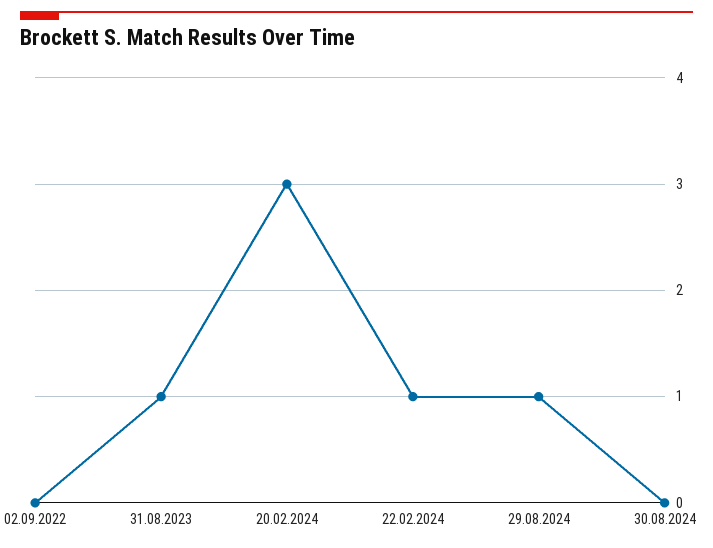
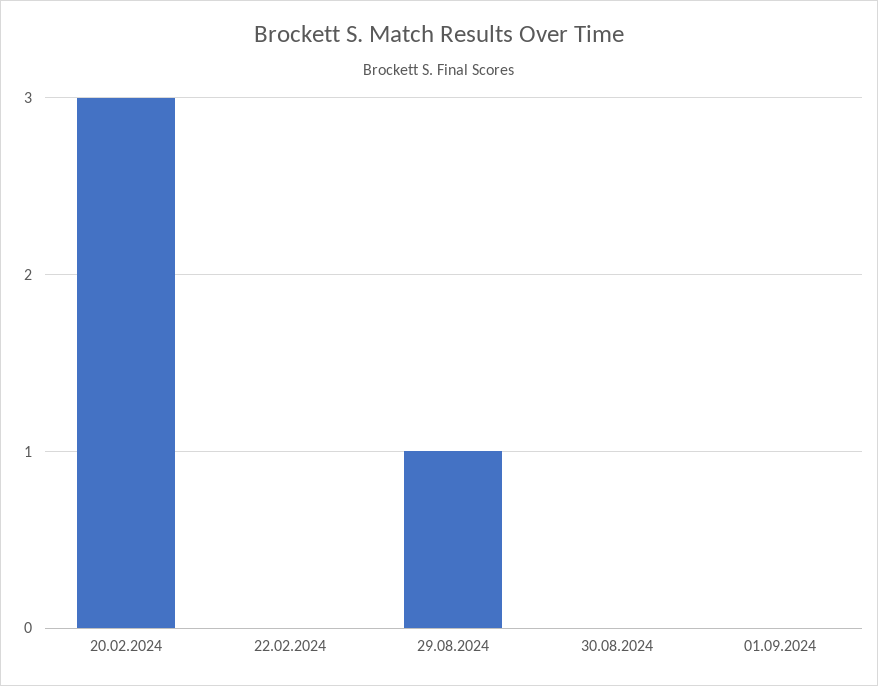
02.09.2022: 0 -> none
31.08.2023: 1 -> none
22.02.2024: 1 -> 0
01.09.2024: none -> 0

